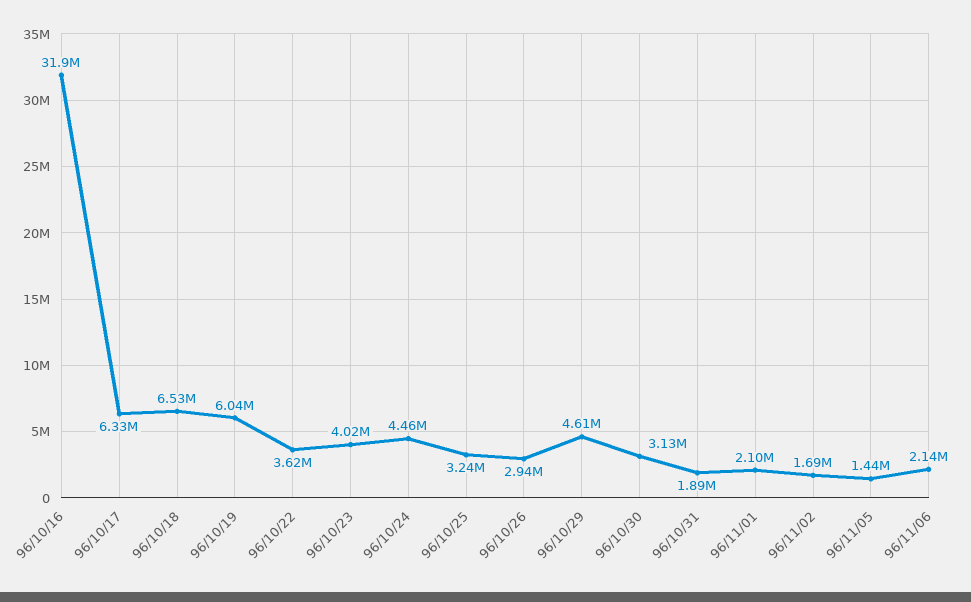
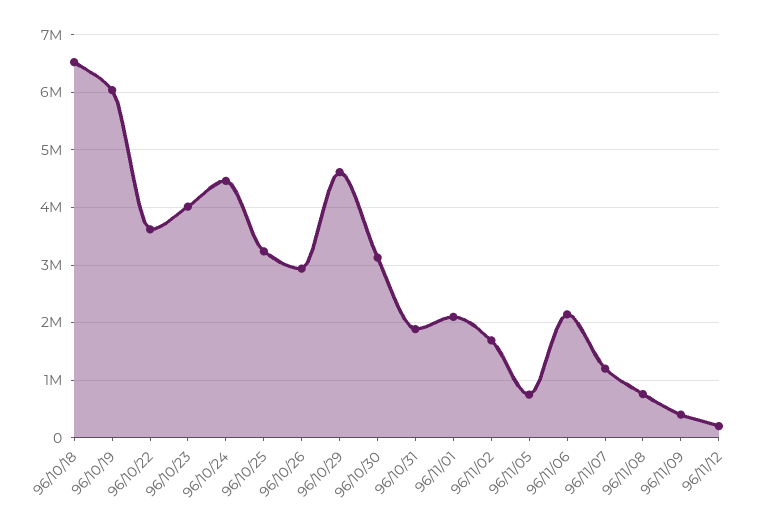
96/10/16: 31900000 -> none
96/10/17: 6330000 -> none
96/11/05: 1440000 -> 800000
96/11/07: none -> 1200000
96/11/08: none -> 800000
96/11/09: none -> 400000
96/11/12: none -> 200000

